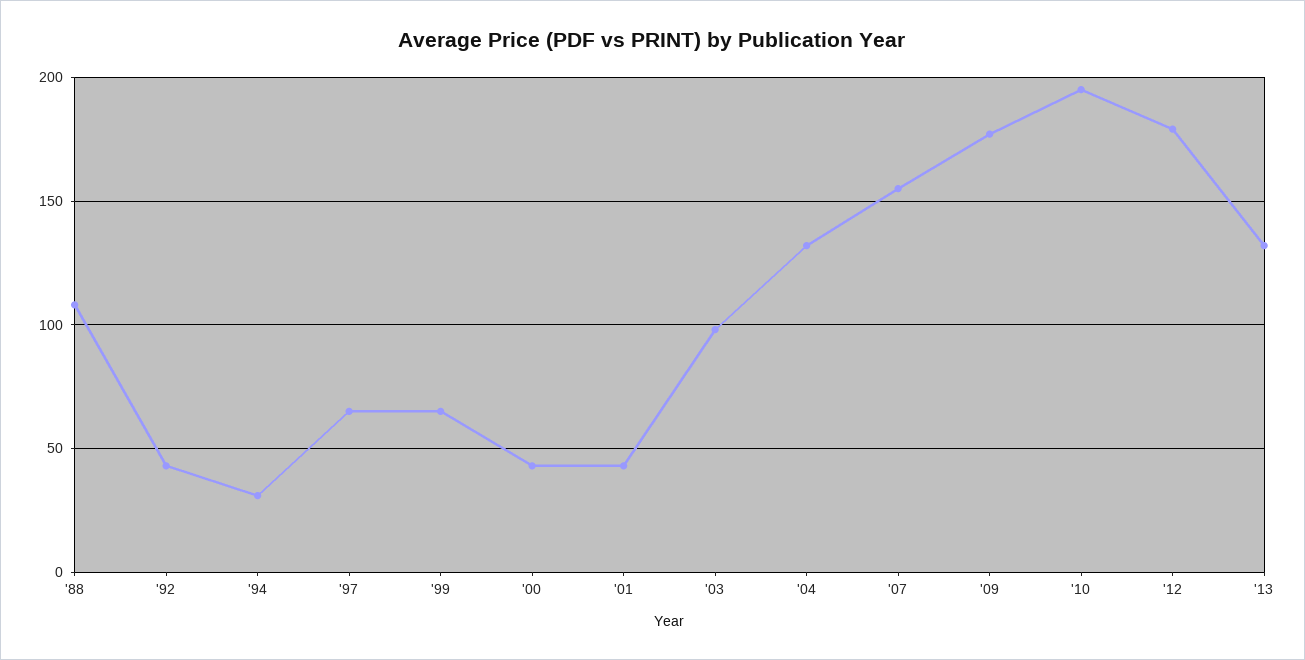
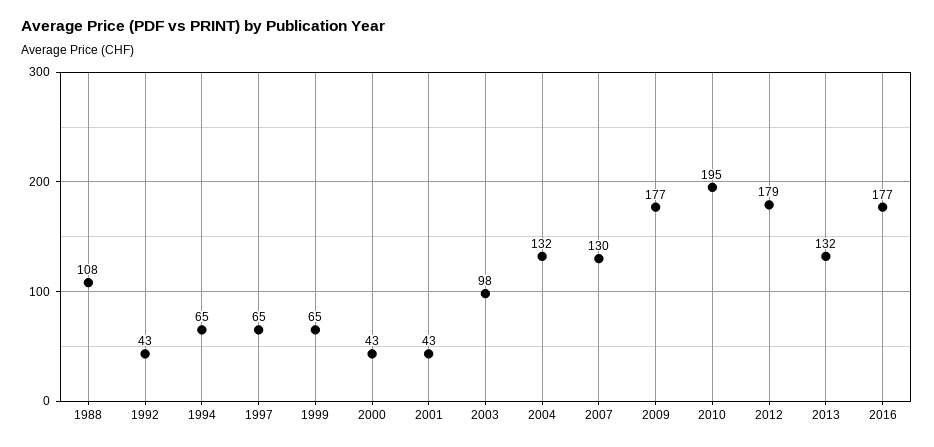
'94: 30 -> 65
'07: 155 -> 130
2016: none -> 177

